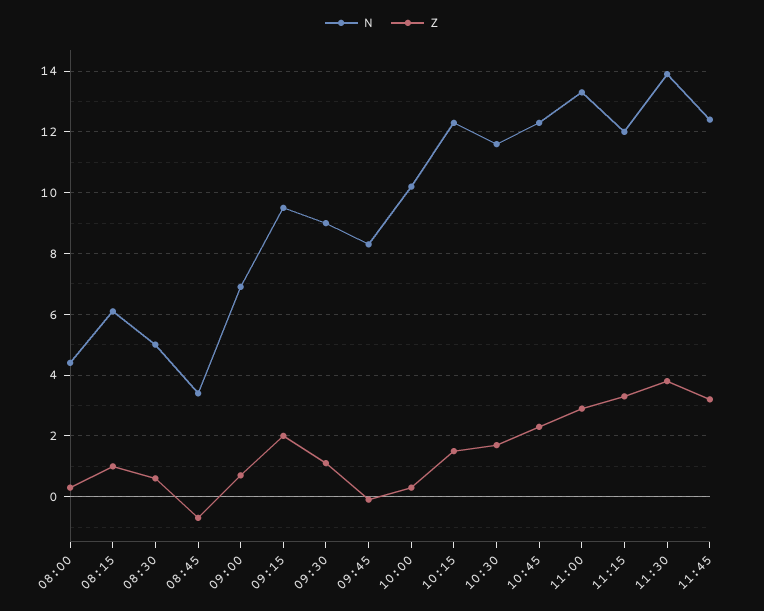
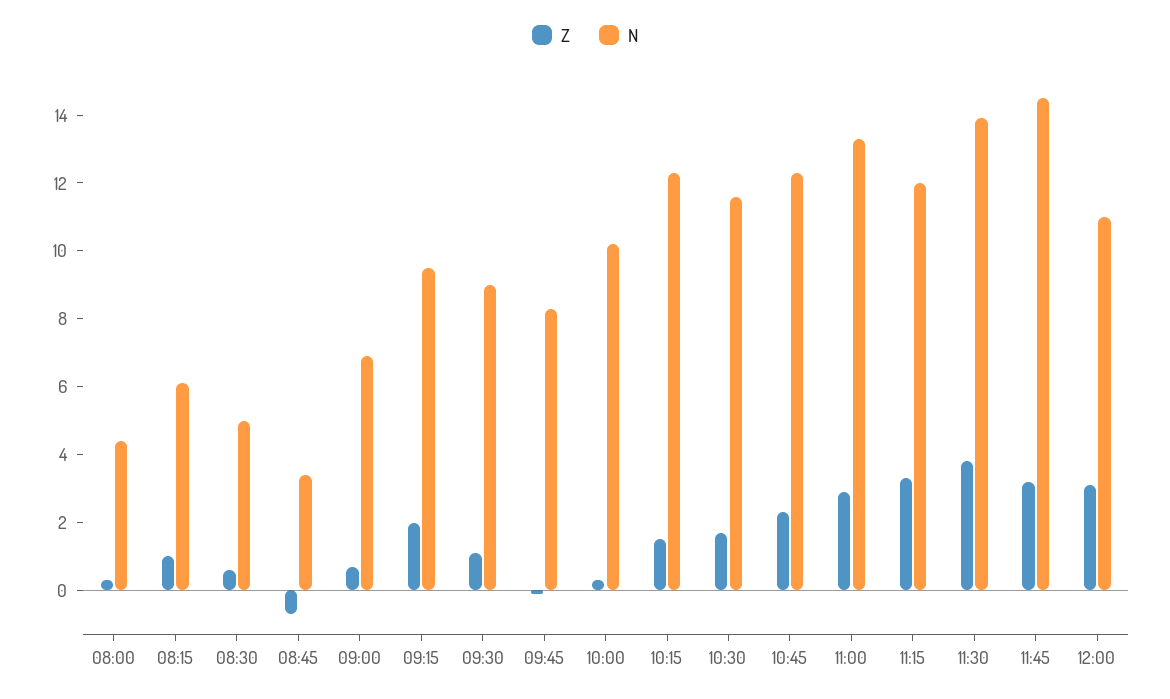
N, 11:45: 12.5 -> 14.5
Z, 12:00: none -> 3
N, 12:00: none -> 11

